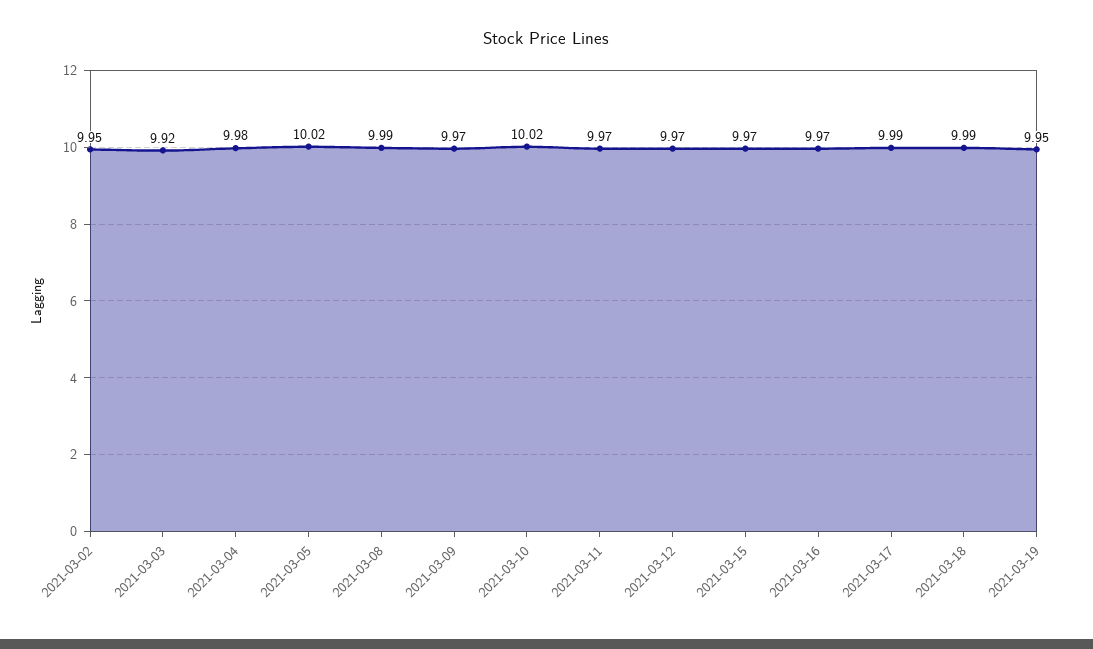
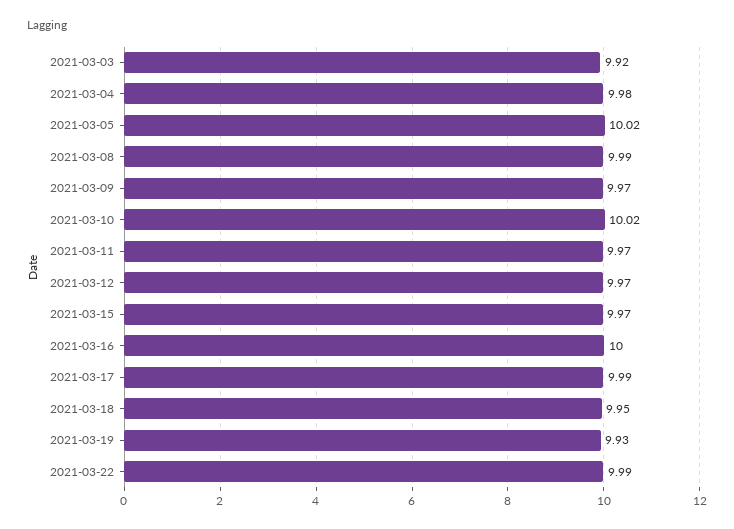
2021-03-02: 9.95 -> none
2021-03-16: 9.97 -> 10
2021-03-18: 9.99 -> 9.95
2021-03-19: 9.95 -> 9.93
2021-03-22: none -> 9.99

